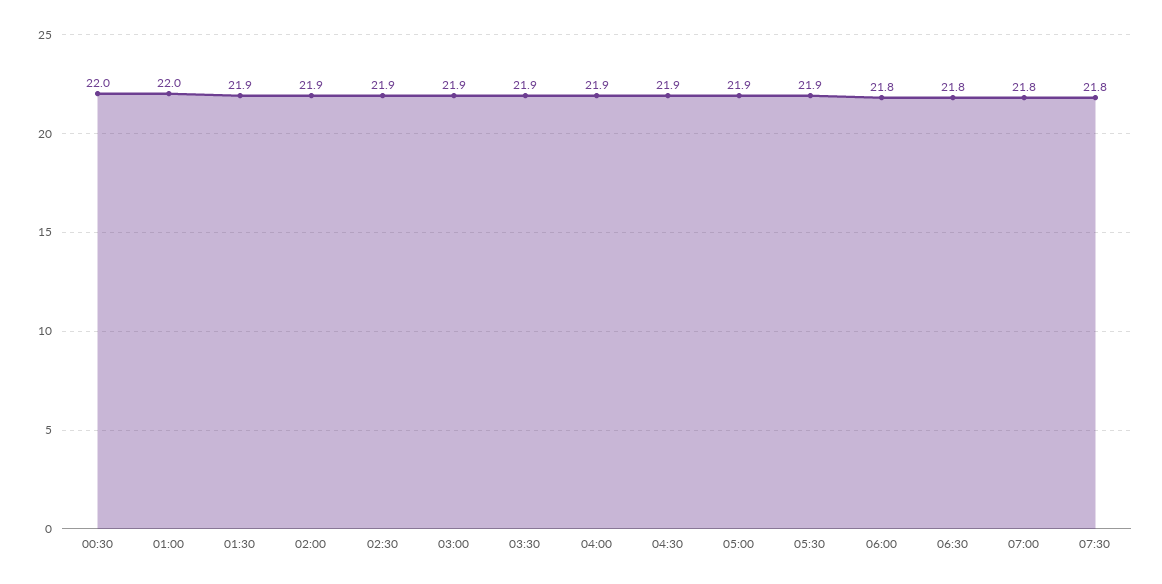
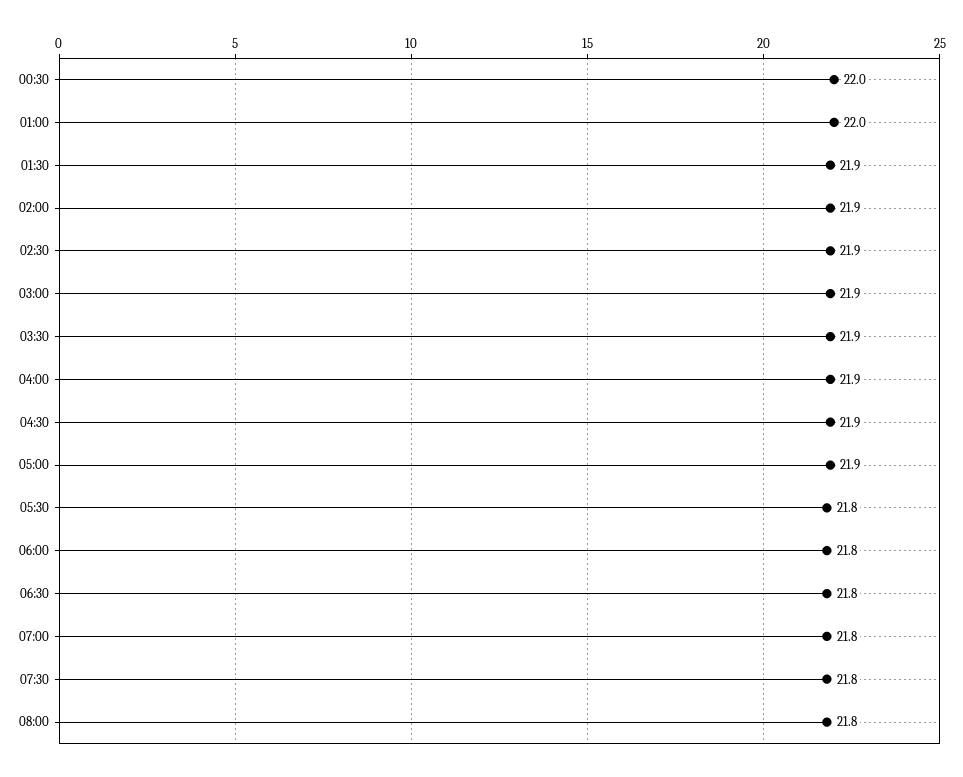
05:30: 21.9 -> 21.8
08:00: none -> 21.8

